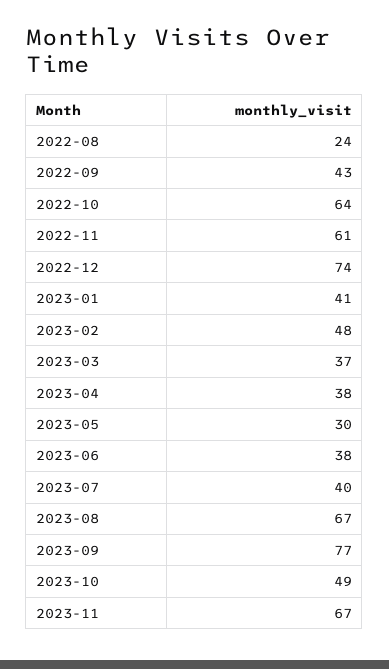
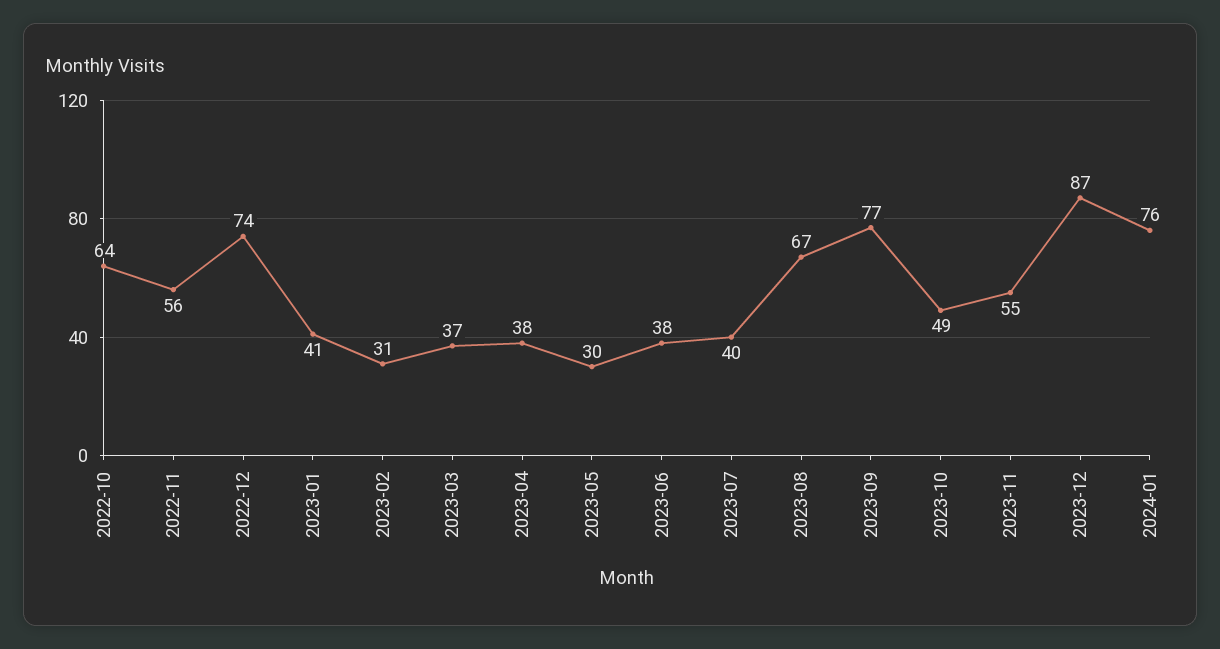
2022-08: 24 -> none
2022-09: 43 -> none
2022-11: 61 -> 56
2023-02: 48 -> 31
2023-11: 67 -> 55
2023-12: none -> 87
2024-01: none -> 76

